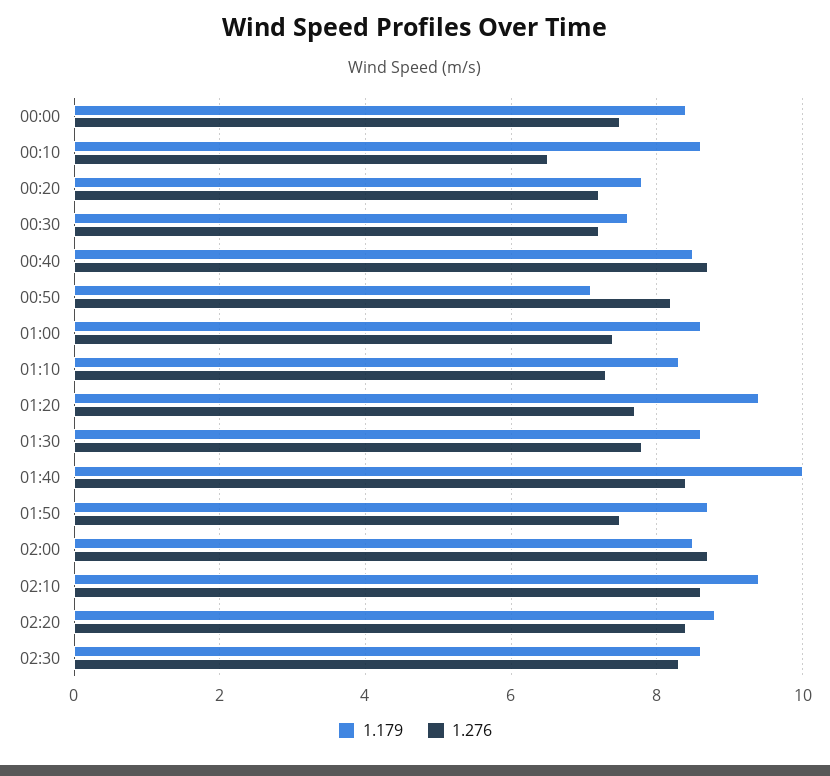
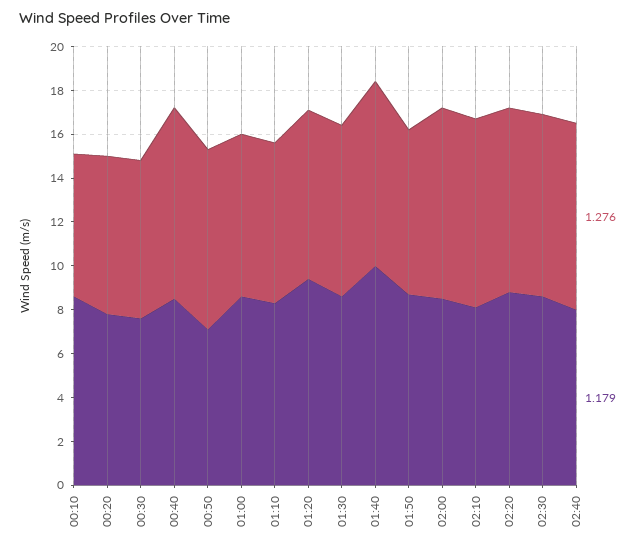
1.179, 00:00: 8.5 -> none
1.276, 00:00: 7.5 -> none
1.179, 02:10: 9.5 -> 8
1.276, 02:40: none -> 8.5
1.179, 02:40: none -> 8

